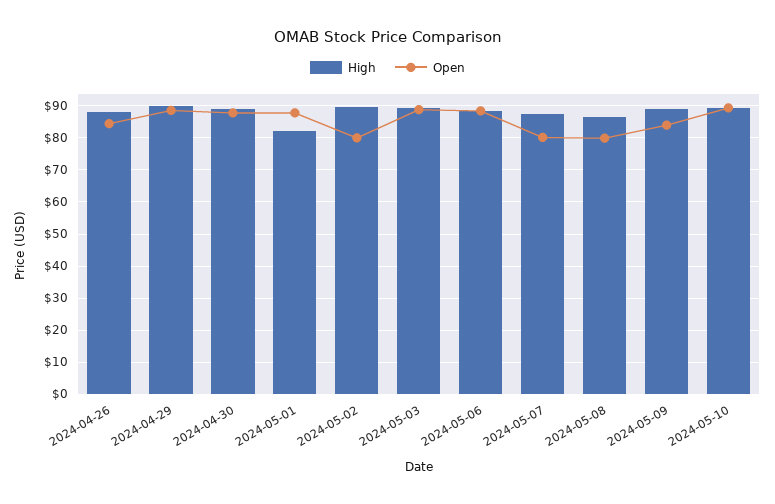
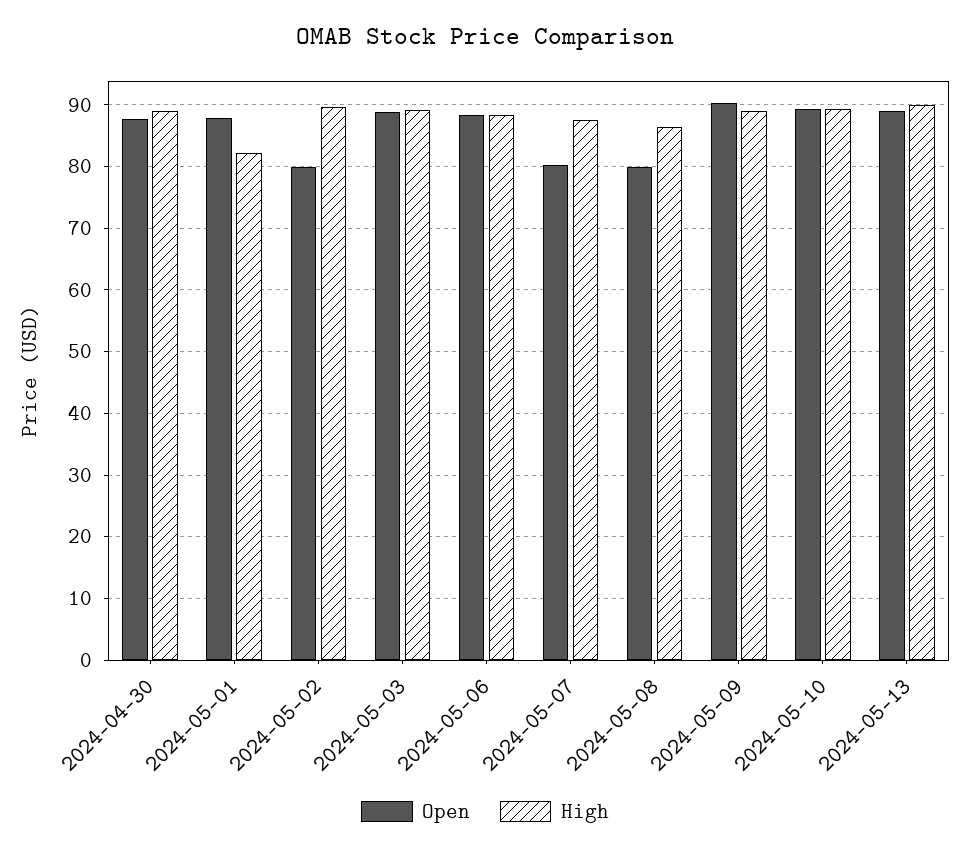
High, 2024-04-26: 88 -> none
Open, 2024-04-26: 84 -> none
High, 2024-04-29: 90 -> none
Open, 2024-04-29: 88 -> none
Open, 2024-05-09: 84 -> 90
Open, 2024-05-13: none -> 89
High, 2024-05-13: none -> 90

